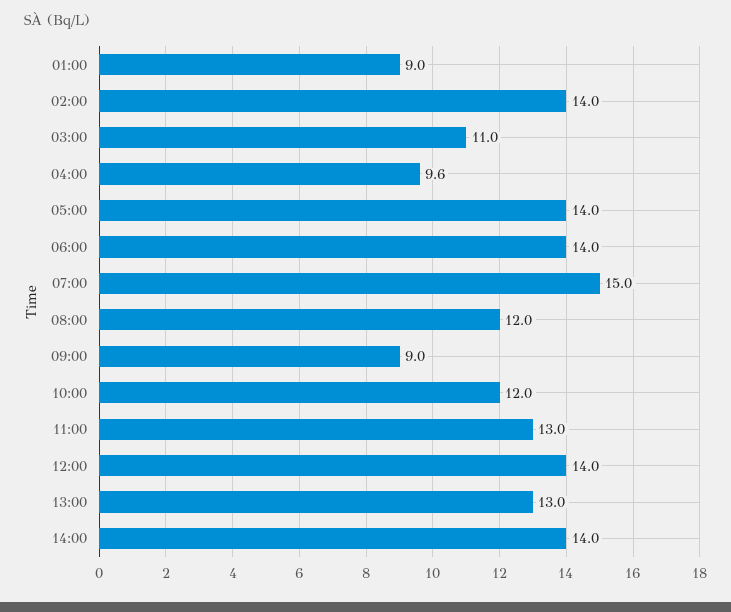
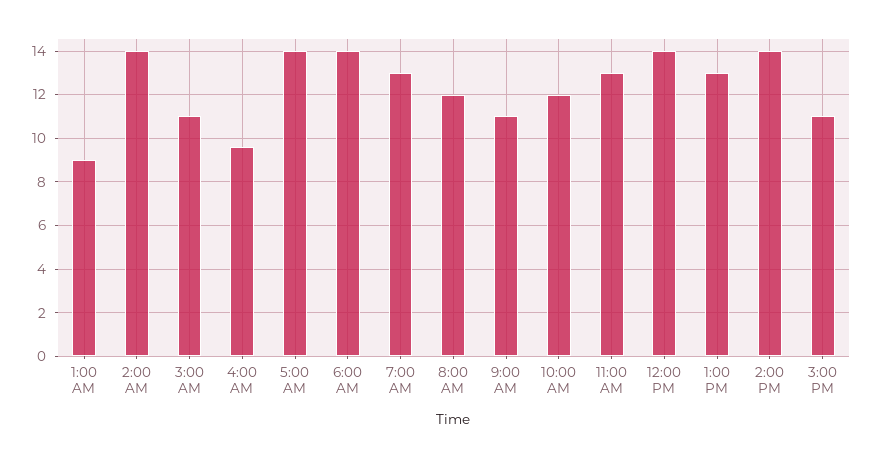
07:00: 15 -> 13
09:00: 9 -> 11
3:00 PM: none -> 11

